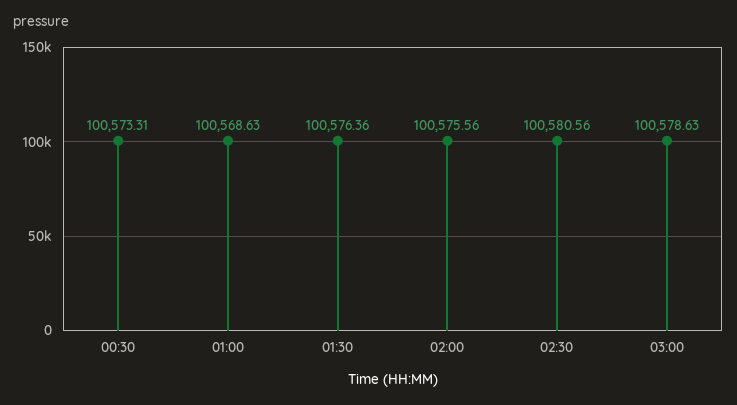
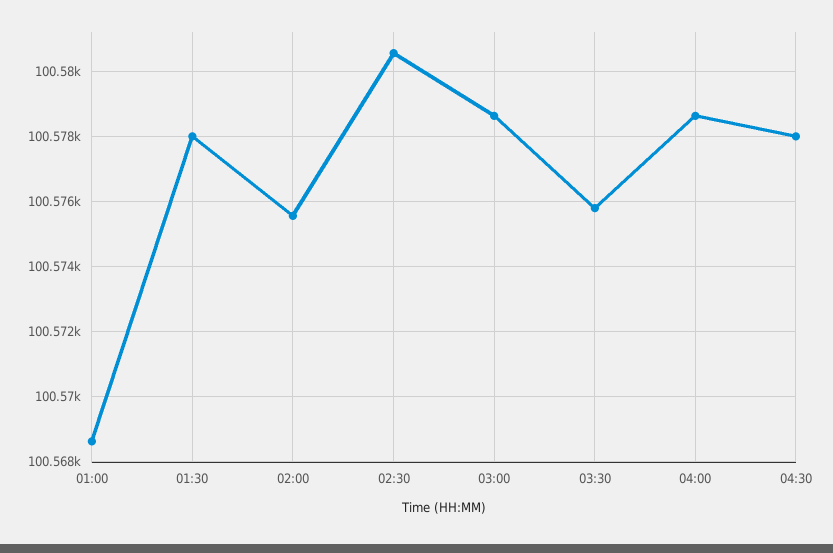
00:30: 100573.31 -> none
01:30: 100576.36 -> 100578
03:30: none -> 100575.8
04:00: none -> 100578.6
04:30: none -> 100578

